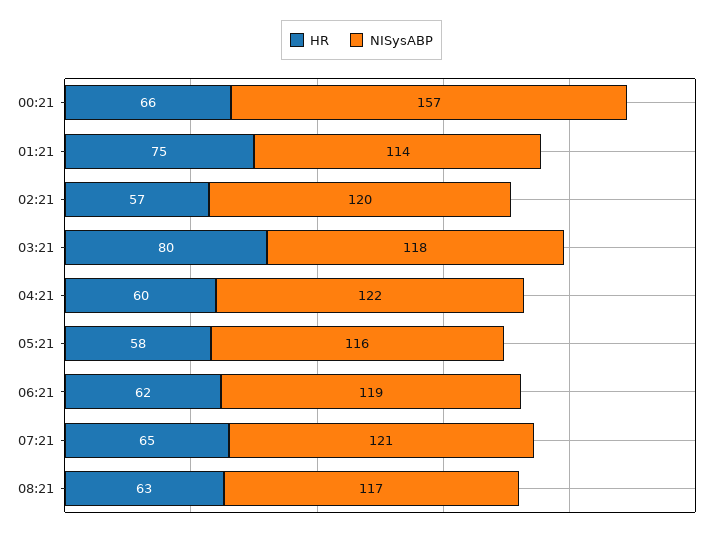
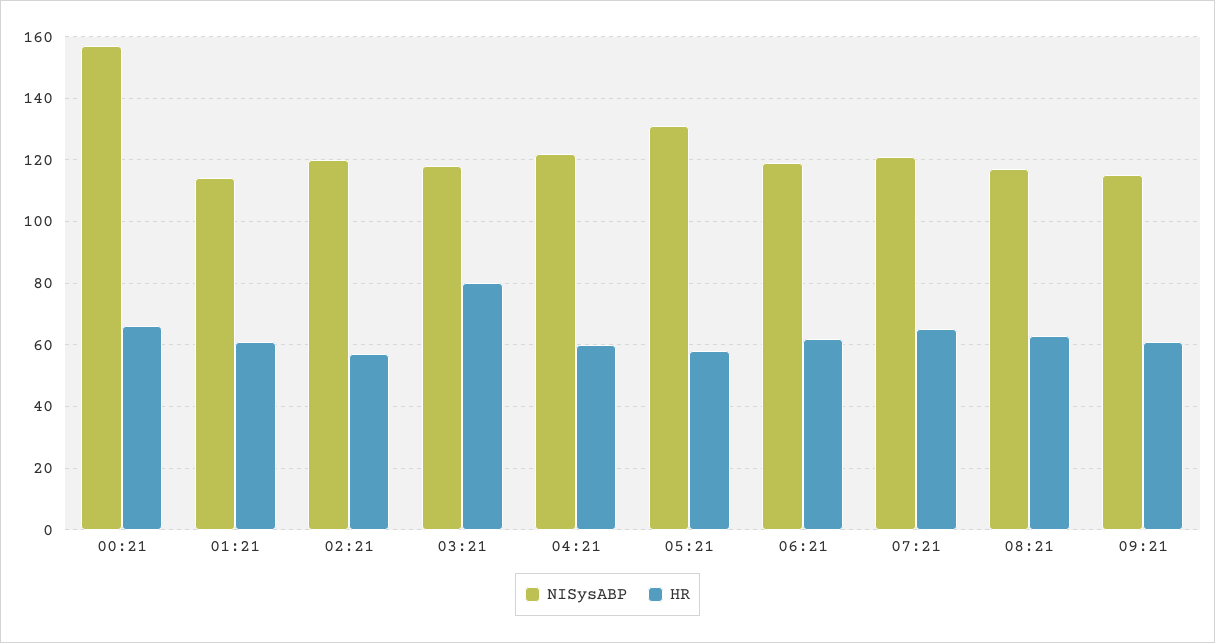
HR, 01:21: 75 -> 60
NISysABP, 05:21: 116 -> 130
NISysABP, 09:21: none -> 115
HR, 09:21: none -> 60

